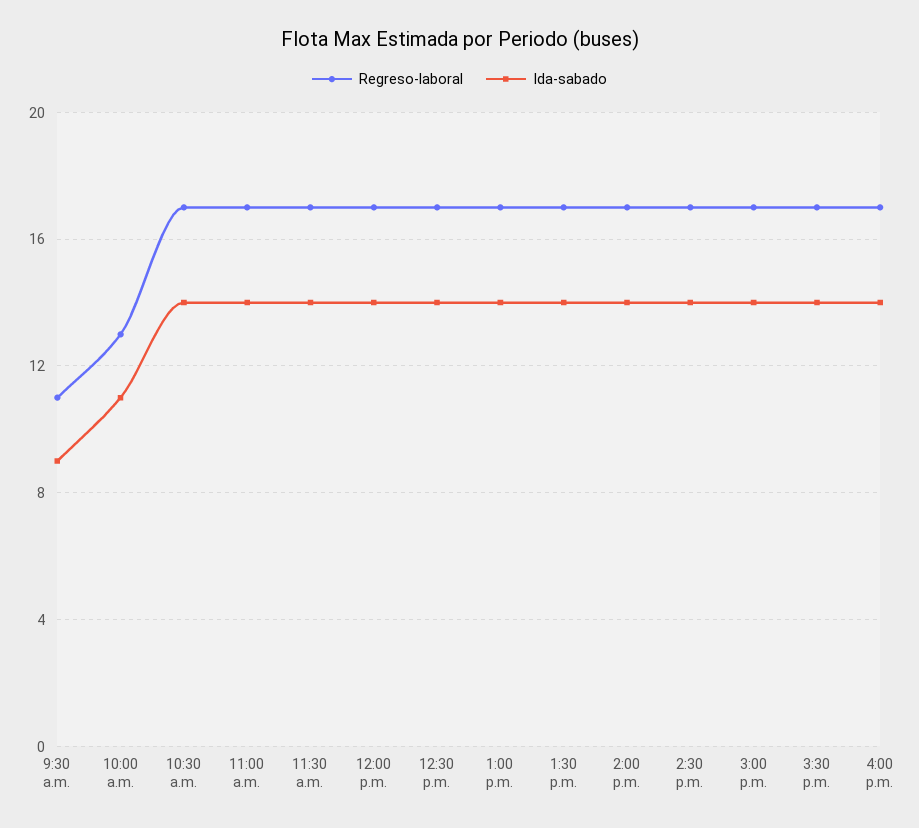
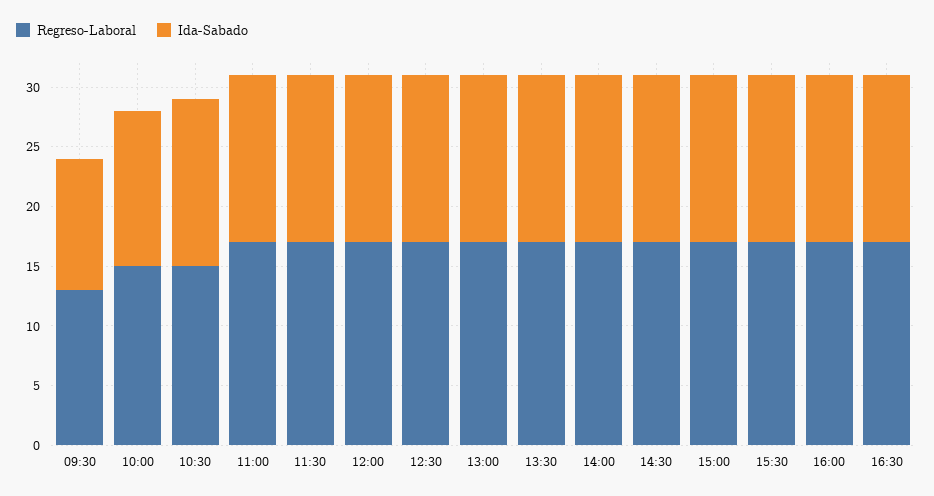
Regreso-laboral, 9:30 a.m.: 11 -> 13
Ida-sabado, 9:30 a.m.: 9 -> 11
Regreso-laboral, 10:00 a.m.: 13 -> 15
Ida-sabado, 10:00 a.m.: 11 -> 13
Regreso-laboral, 10:30 a.m.: 17 -> 15
Regreso-laboral, 16:30: none -> 17
Ida-sabado, 16:30: none -> 14

